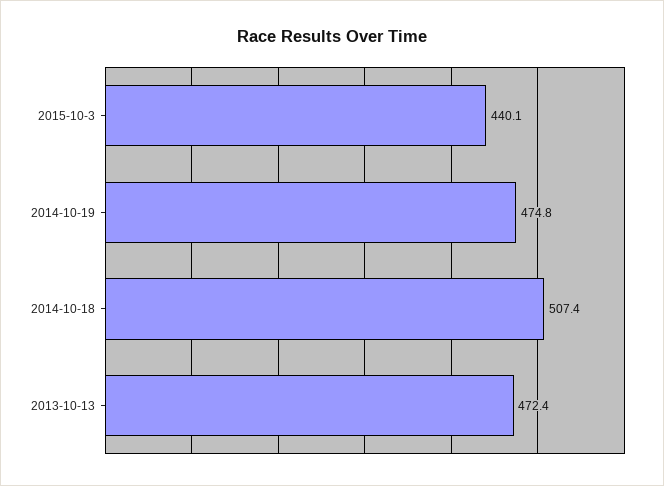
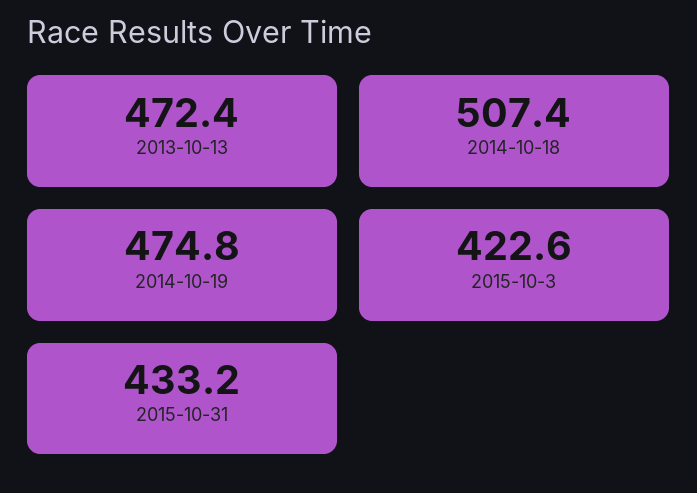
2015-10-3: 440.1 -> 422.6
2015-10-31: none -> 433.2

